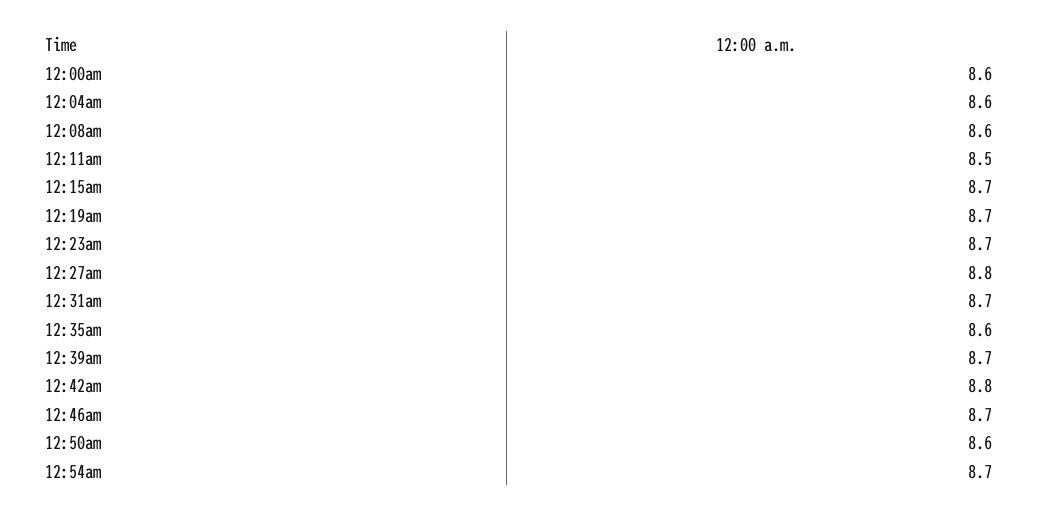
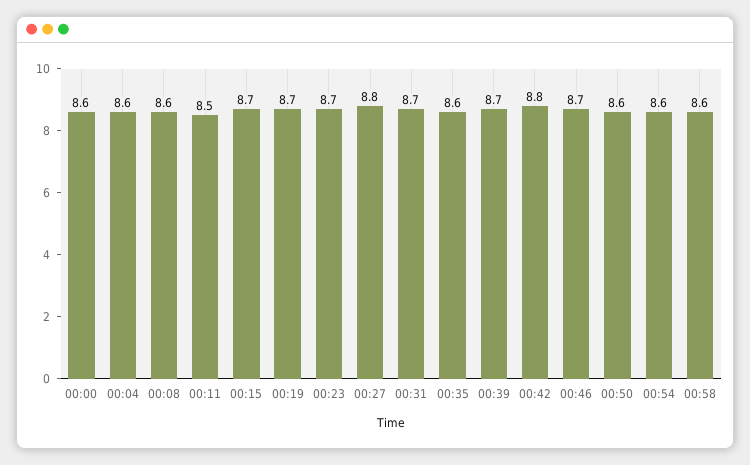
12:54am: 8.7 -> 8.6
00:58: none -> 8.6

